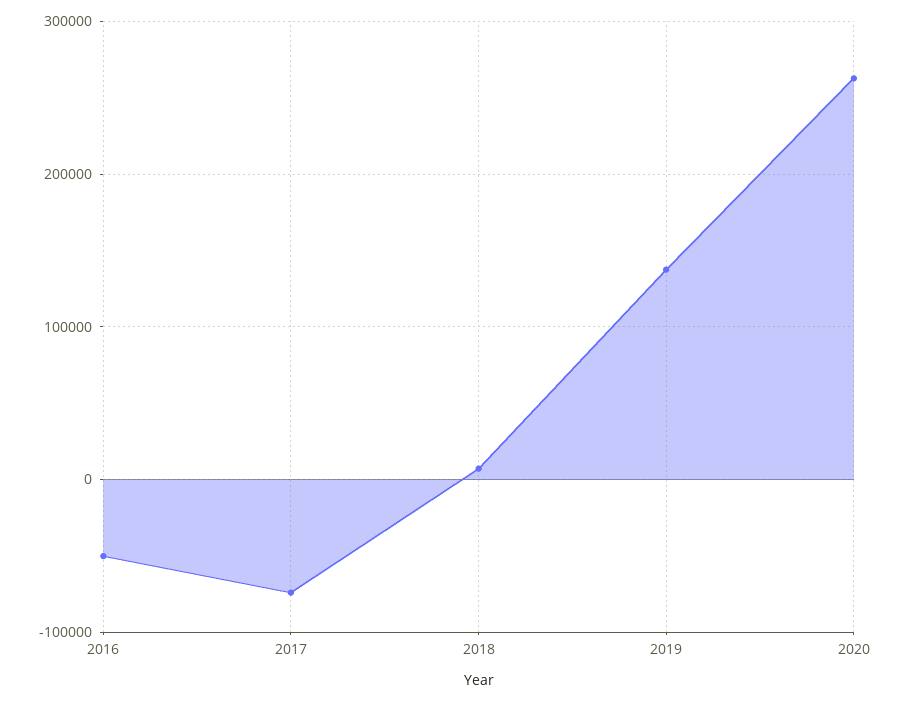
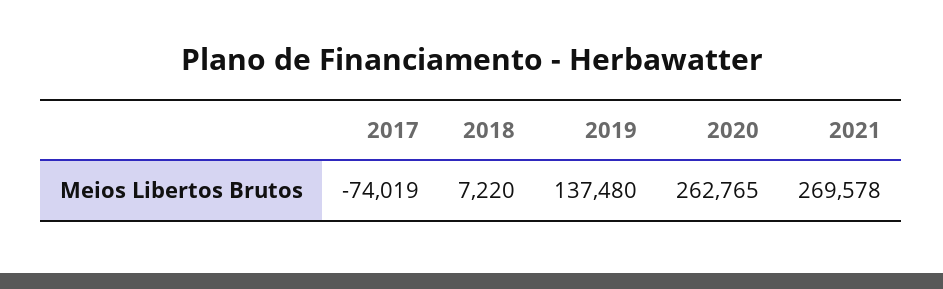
2016: -50000 -> none
2021: none -> 269578

